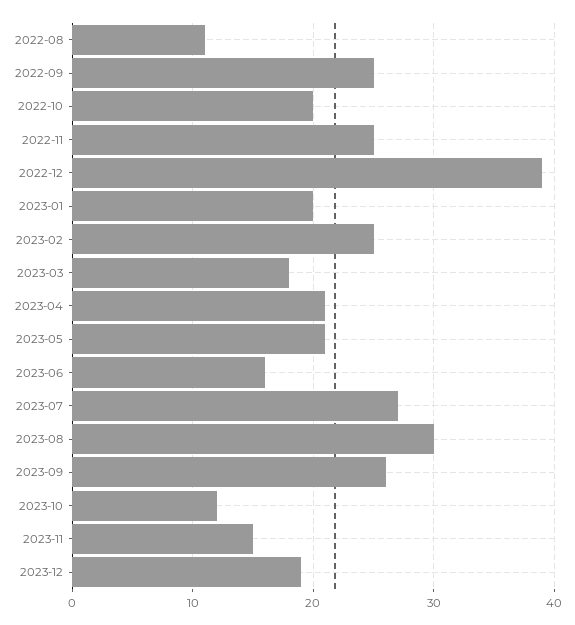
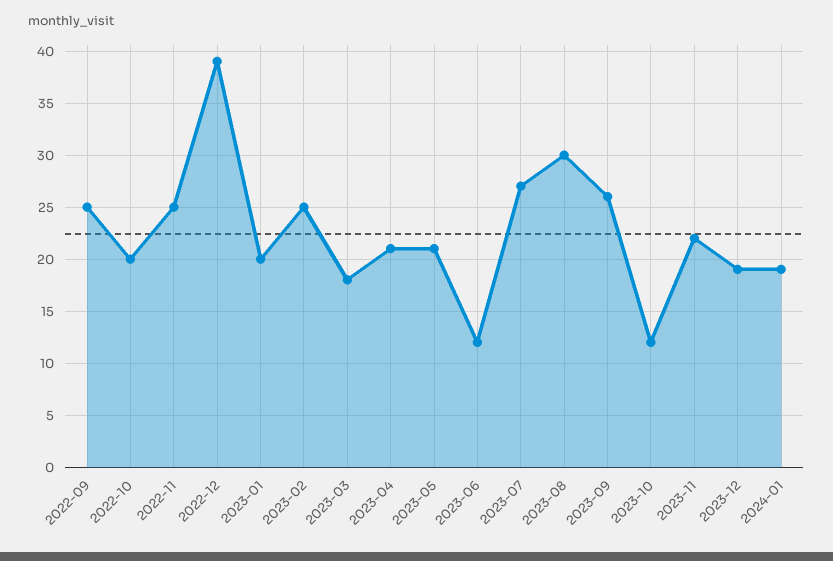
2022-08: 11 -> none
2023-06: 16 -> 12
2023-11: 15 -> 22
2024-01: none -> 19

